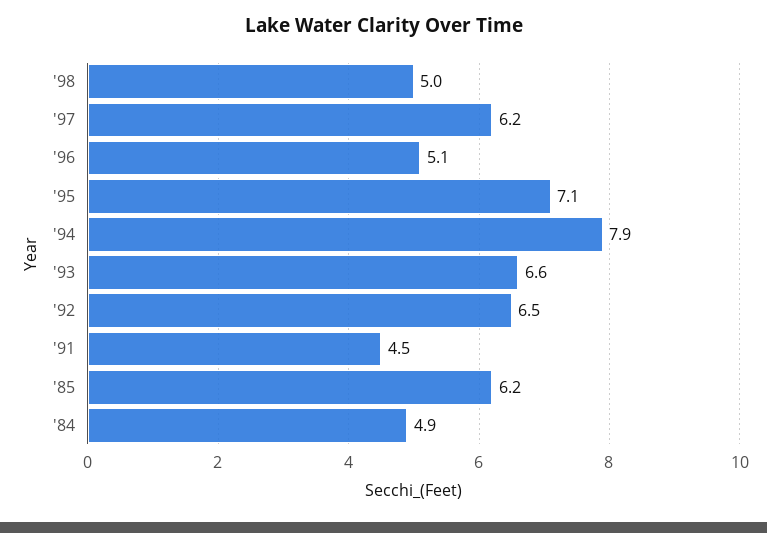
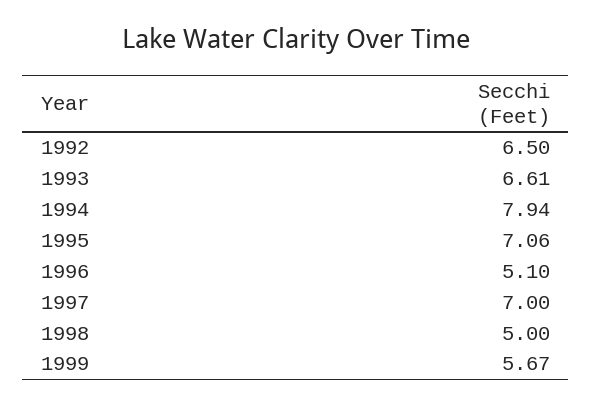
'97: 6.2 -> 7
'91: 4.5 -> none
'85: 6.2 -> none
'84: 4.9 -> none
1999: none -> 5.67

